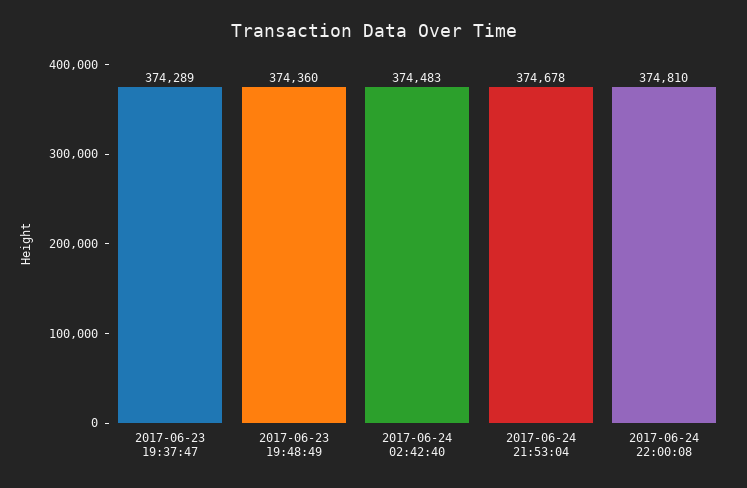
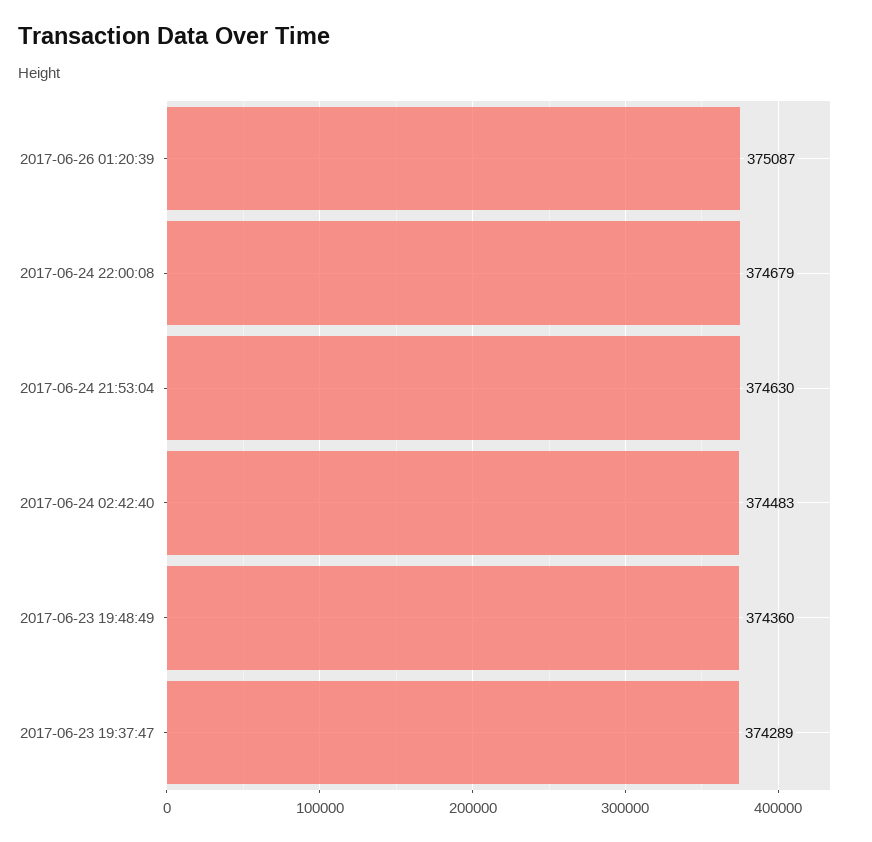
2017-06-24 21:53:04: 374678 -> 374630
2017-06-24 22:00:08: 374810 -> 374679
2017-06-26 01:20:39: none -> 375087

